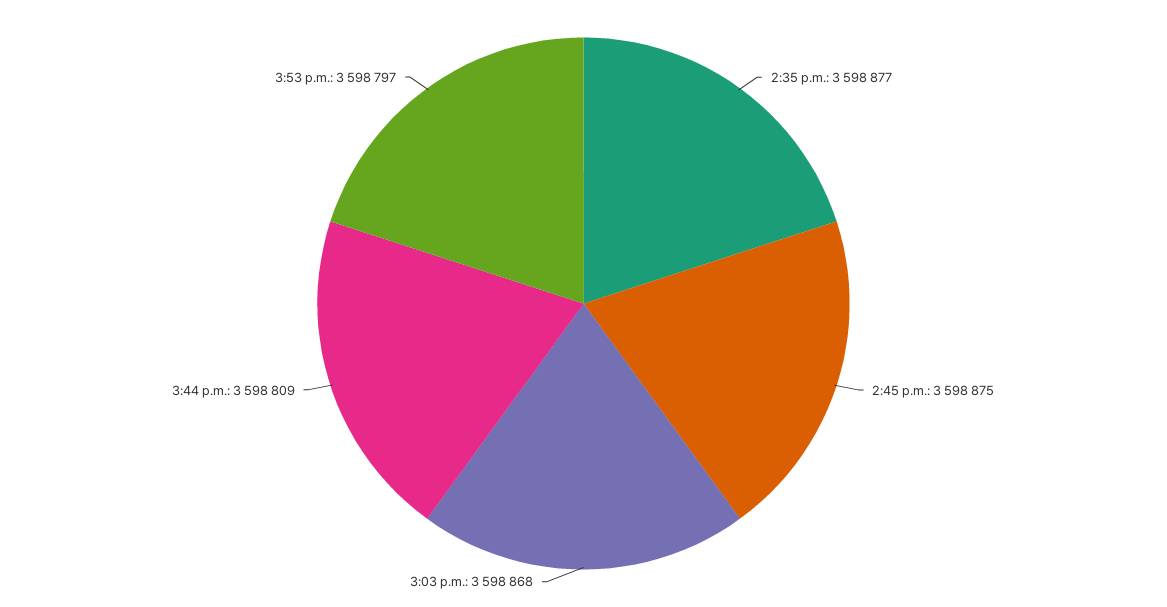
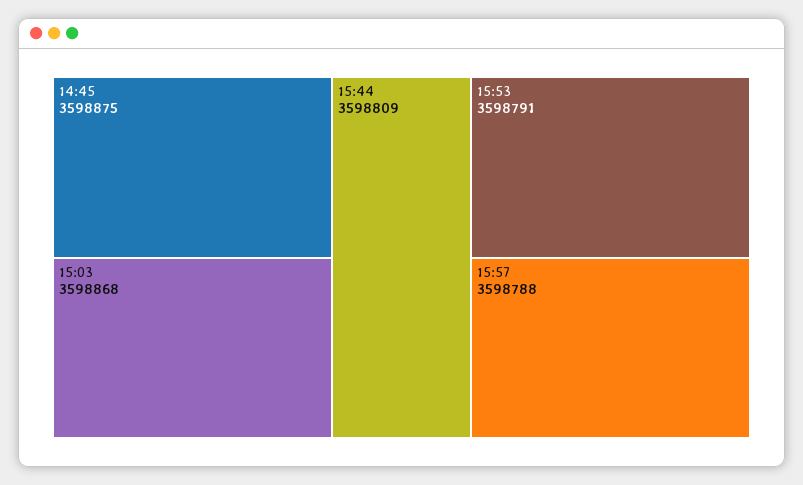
2:35 p.m.: 3598877 -> none
3:53 p.m.: 3598797 -> 3598791
15:57: none -> 3598788

